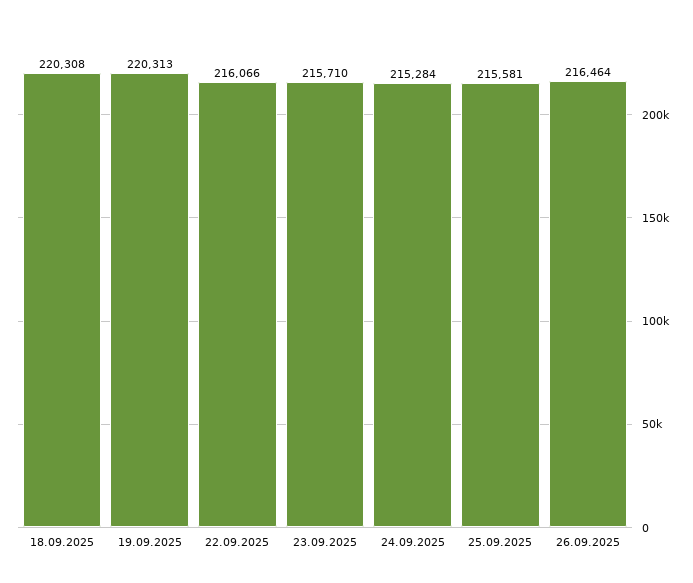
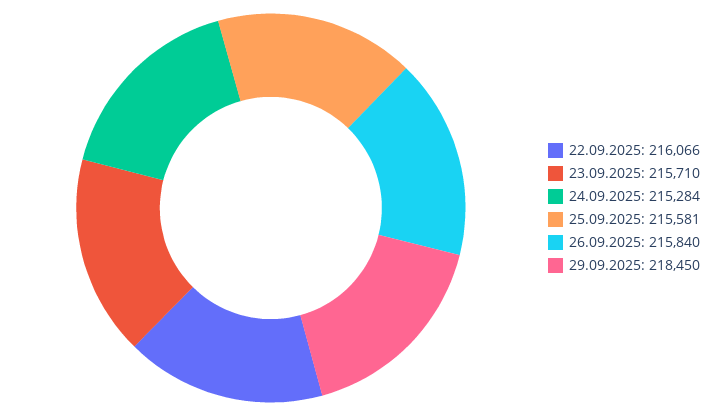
18.09.2025: 220308 -> none
19.09.2025: 220313 -> none
26.09.2025: 216464 -> 215840
29.09.2025: none -> 218450

